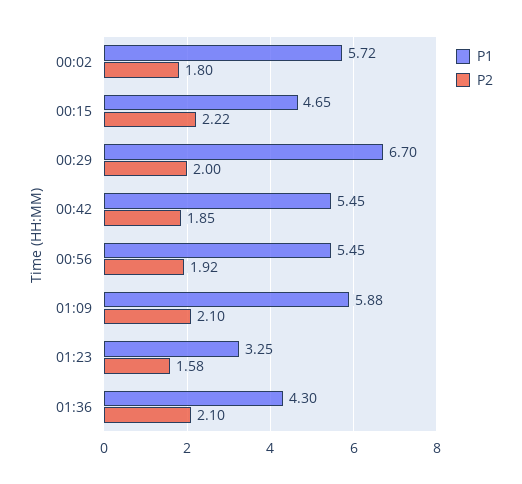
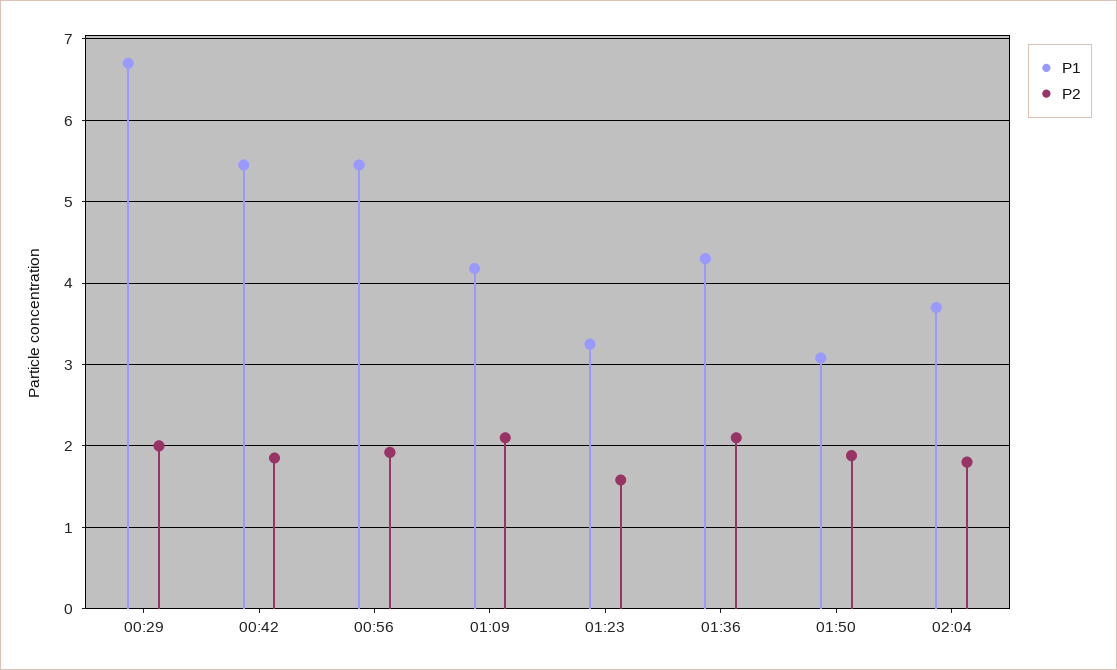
P1, 00:02: 5.72 -> none
P2, 00:02: 1.8 -> none
P1, 00:15: 4.65 -> none
P2, 00:15: 2.22 -> none
P1, 01:09: 5.88 -> 4.2
P1, 01:50: none -> 3.1
P2, 01:50: none -> 1.9
P1, 02:04: none -> 3.7
P2, 02:04: none -> 1.8

